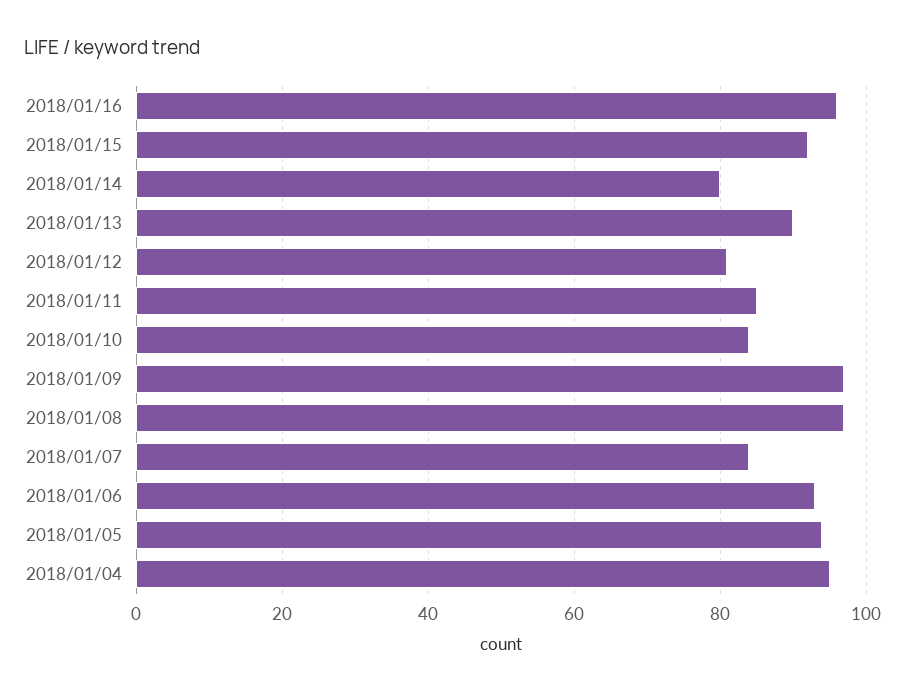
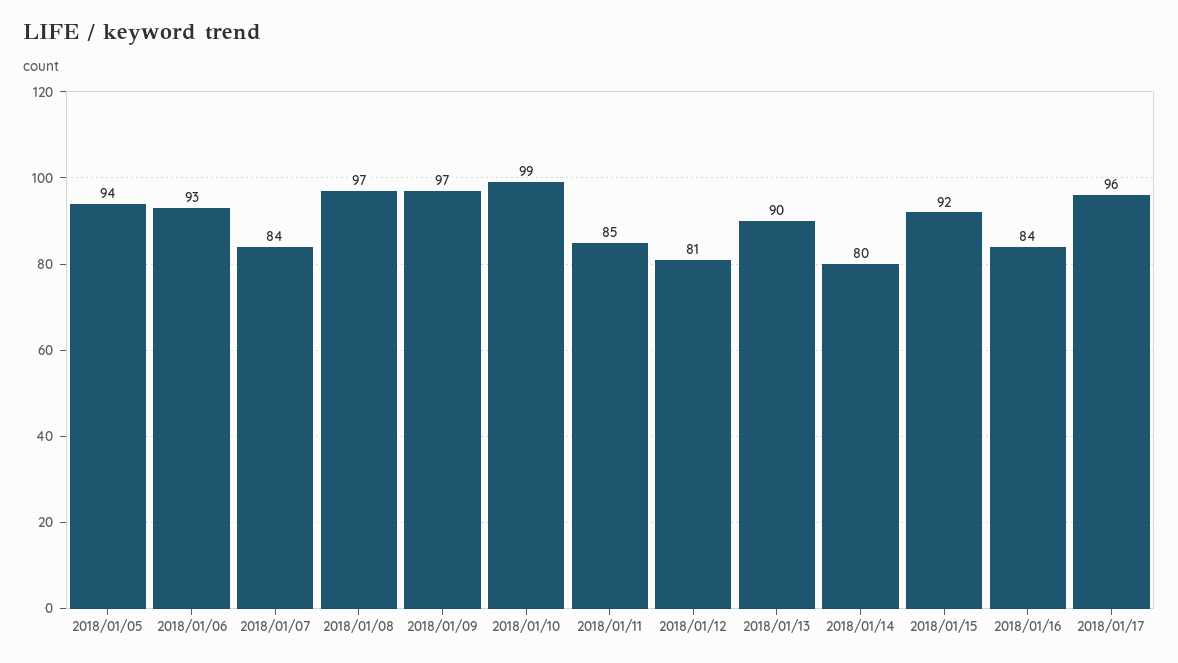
2018/01/16: 95 -> 84
2018/01/10: 85 -> 99
2018/01/04: 95 -> none
2018/01/17: none -> 96

